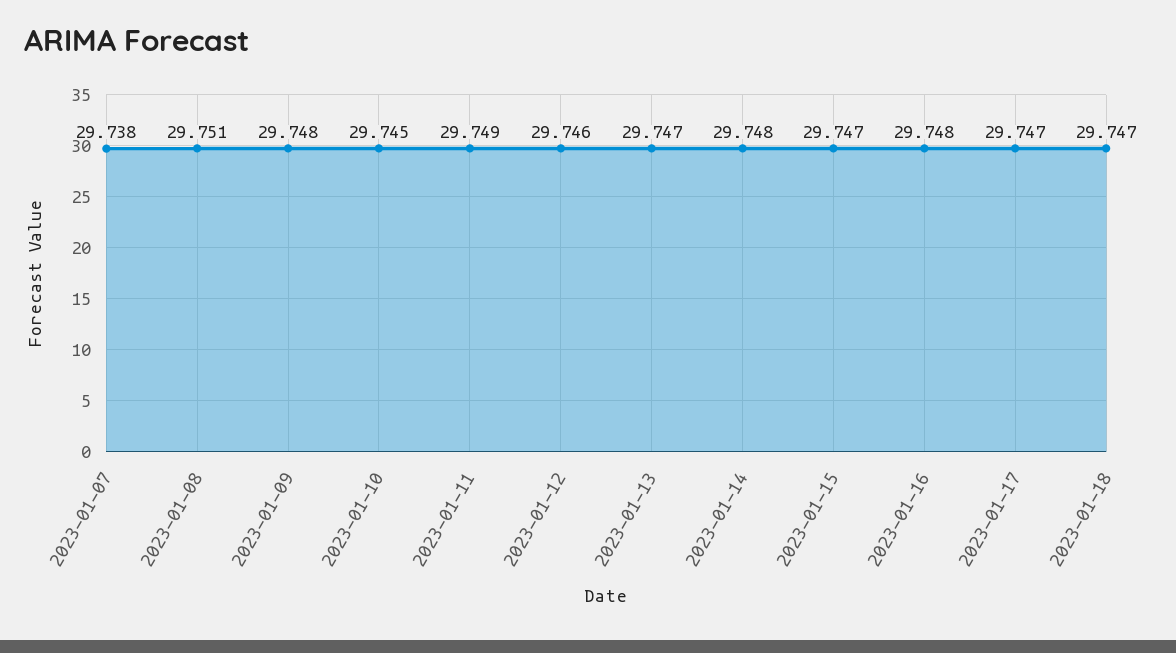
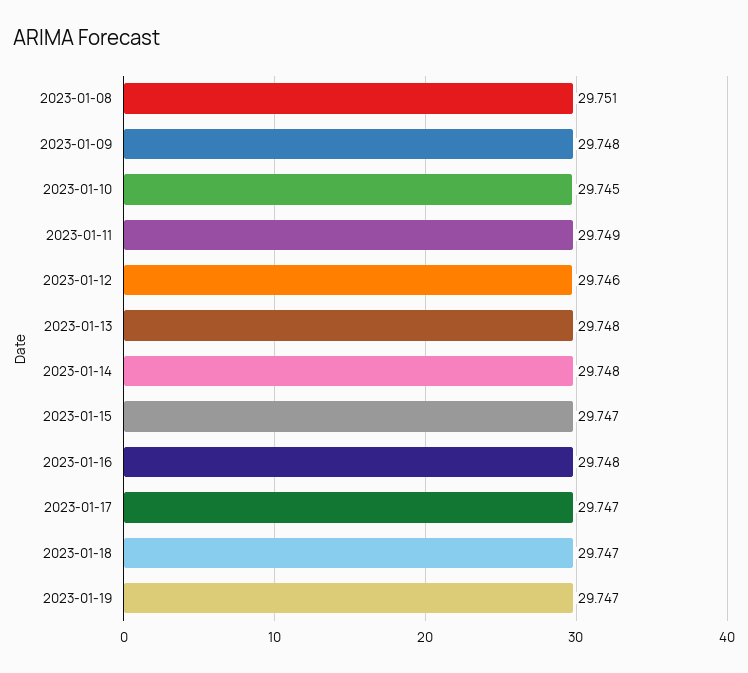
2023-01-07: 29.738 -> none
2023-01-13: 29.747 -> 29.748
2023-01-19: none -> 29.747

